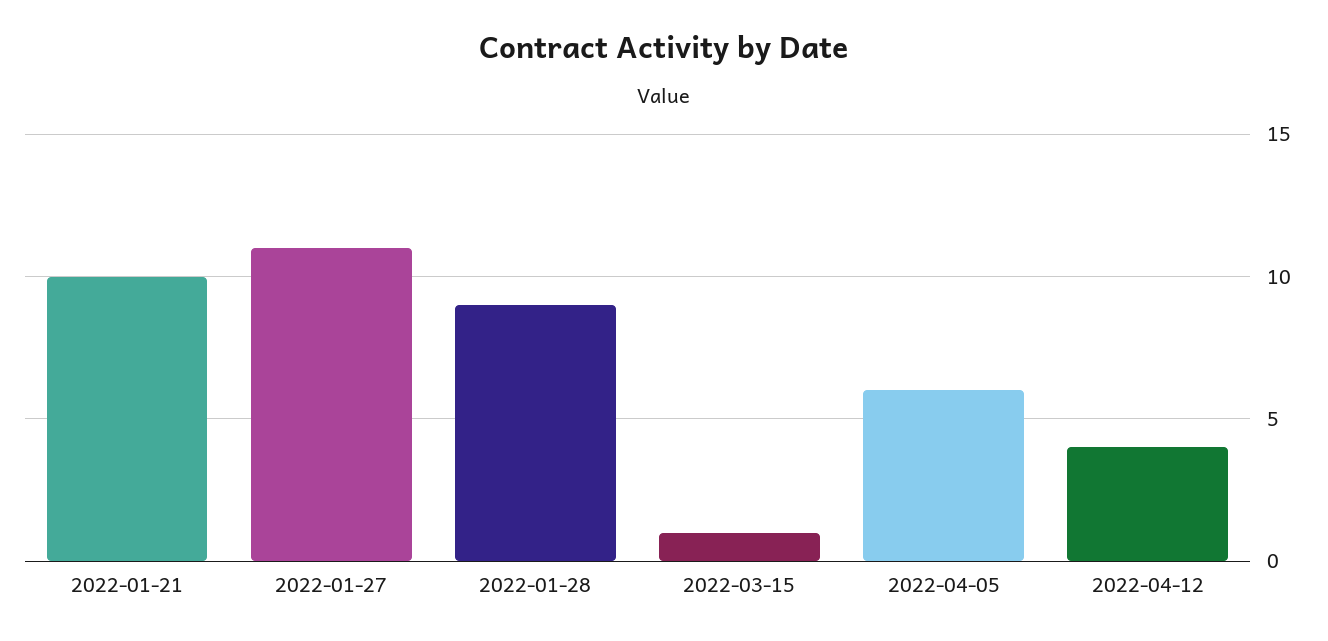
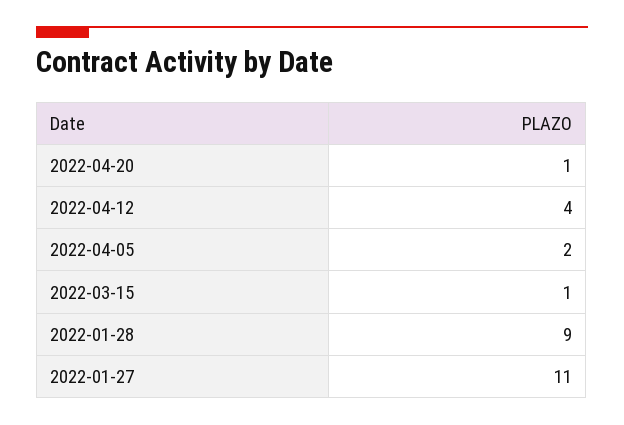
2022-01-21: 10 -> none
2022-04-05: 6 -> 2
2022-04-20: none -> 1

